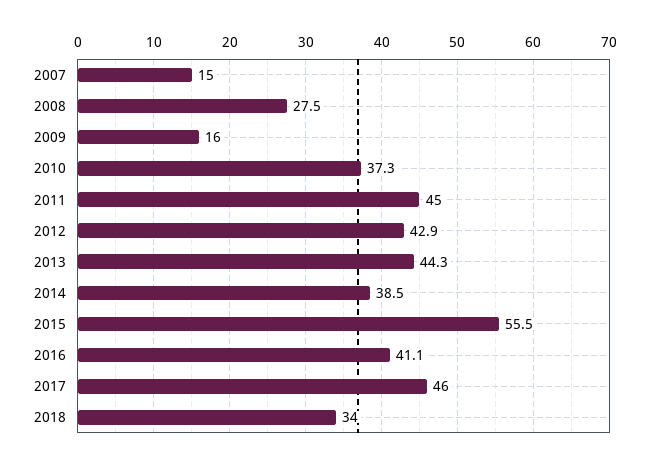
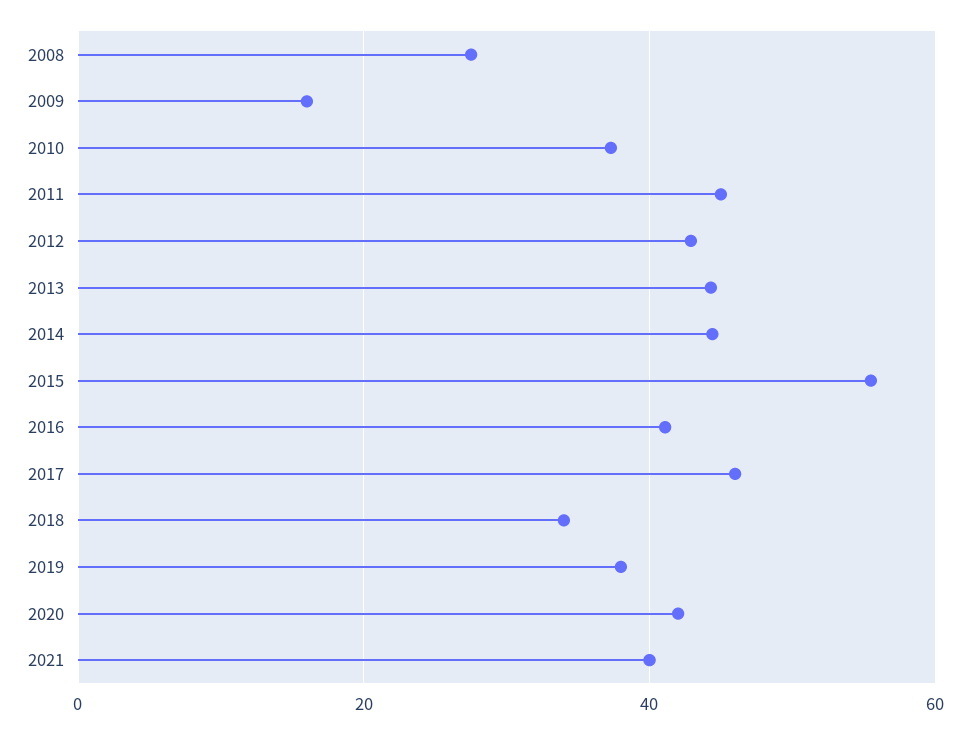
2007: 15 -> none
2014: 38.5 -> 44
2019: none -> 38
2020: none -> 42
2021: none -> 40

